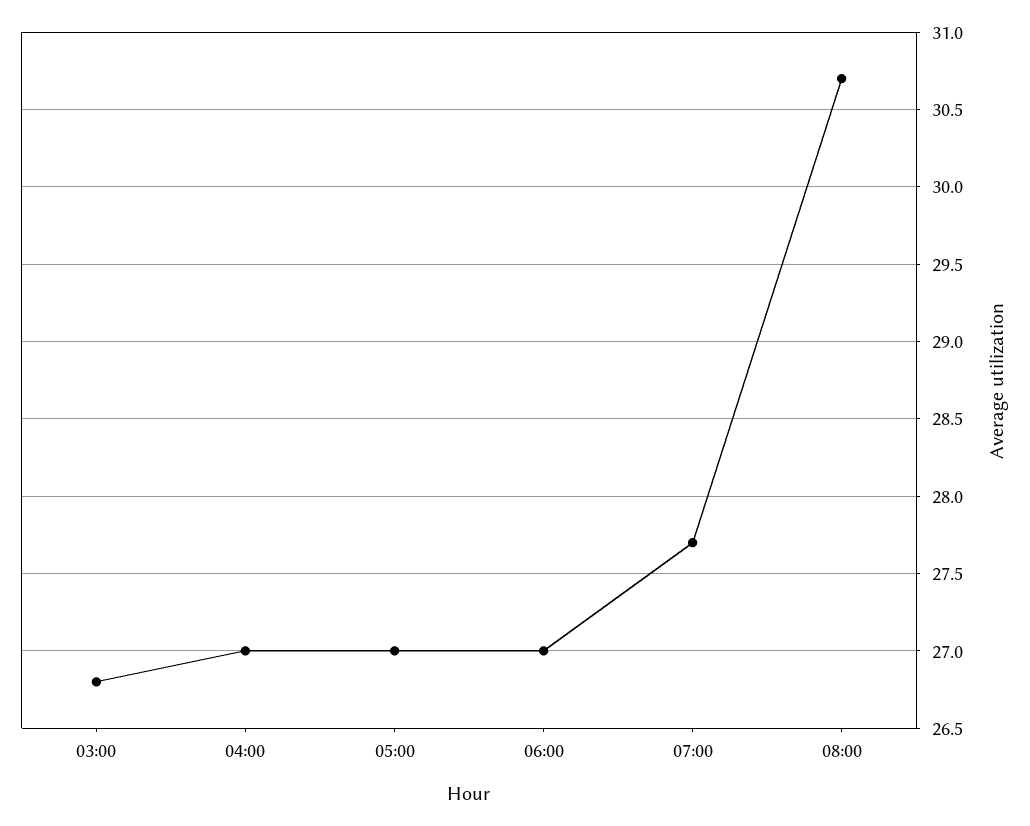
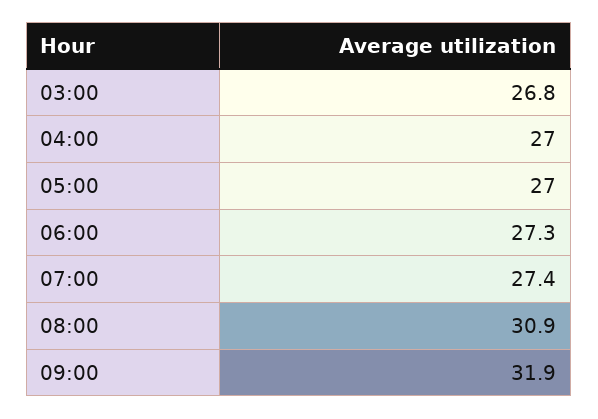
06:00: 27 -> 27.3
07:00: 27.7 -> 27.4
08:00: 30.7 -> 30.9
09:00: none -> 31.9

